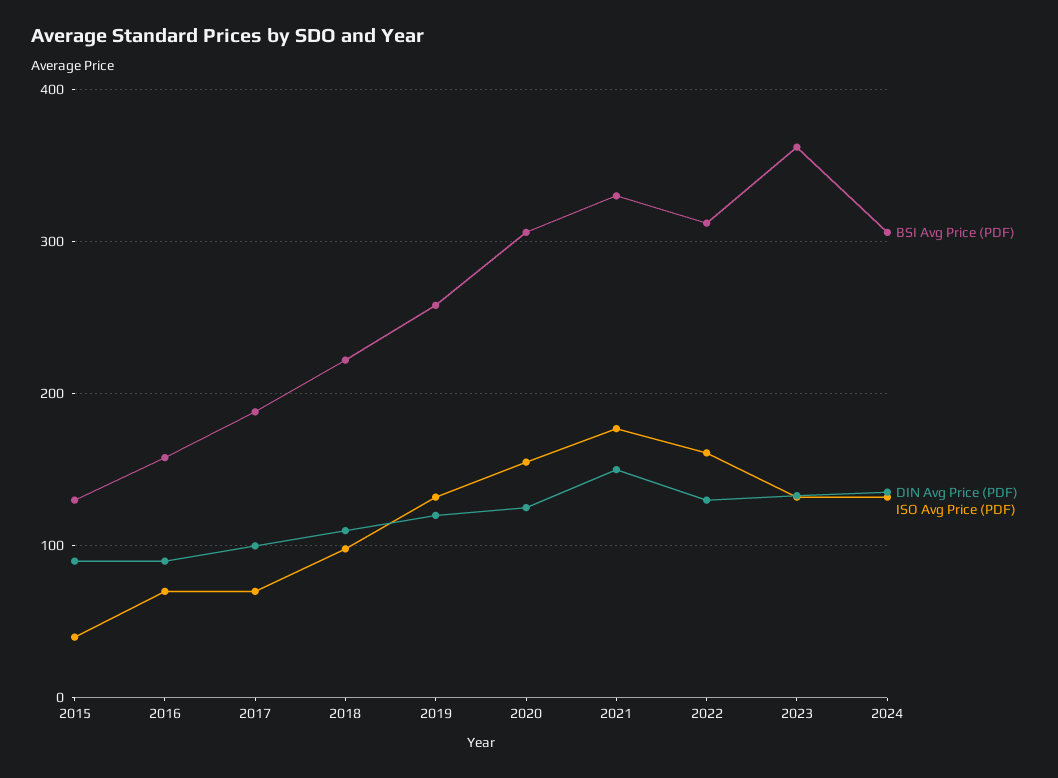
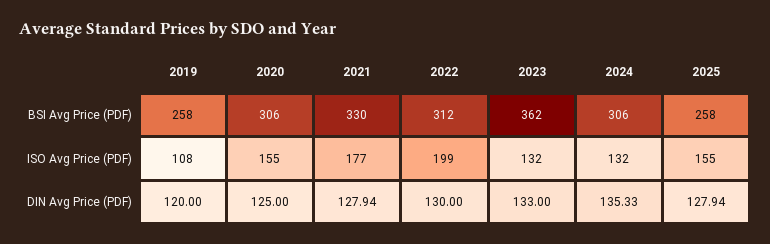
BSI Avg Price (PDF), 2015: 130 -> none
DIN Avg Price (PDF), 2015: 90 -> none
ISO Avg Price (PDF), 2015: 40 -> none
BSI Avg Price (PDF), 2016: 160 -> none
DIN Avg Price (PDF), 2016: 90 -> none
ISO Avg Price (PDF), 2016: 70 -> none
BSI Avg Price (PDF), 2017: 190 -> none
DIN Avg Price (PDF), 2017: 100 -> none
ISO Avg Price (PDF), 2017: 70 -> none
BSI Avg Price (PDF), 2018: 220 -> none
DIN Avg Price (PDF), 2018: 110 -> none
ISO Avg Price (PDF), 2018: 100 -> none
ISO Avg Price (PDF), 2019: 130 -> 108
DIN Avg Price (PDF), 2021: 150 -> 127.94
ISO Avg Price (PDF), 2022: 160 -> 199
BSI Avg Price (PDF), 2025: none -> 258
ISO Avg Price (PDF), 2025: none -> 155
DIN Avg Price (PDF), 2025: none -> 127.94

